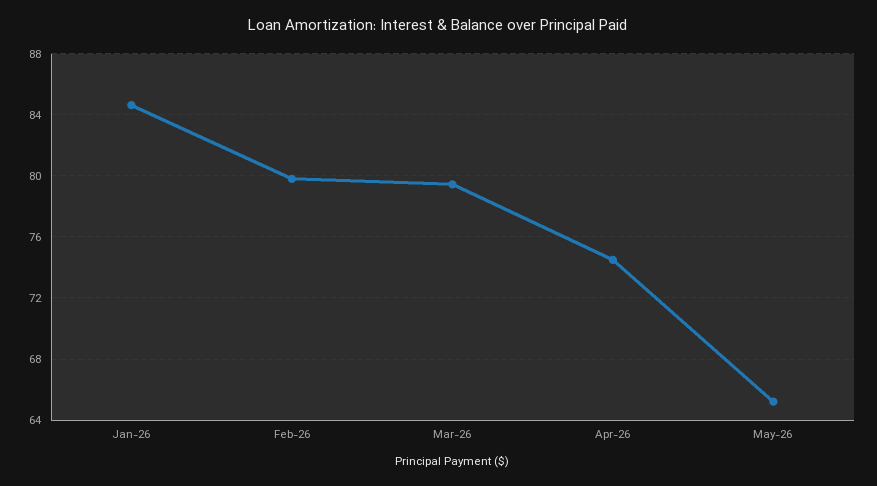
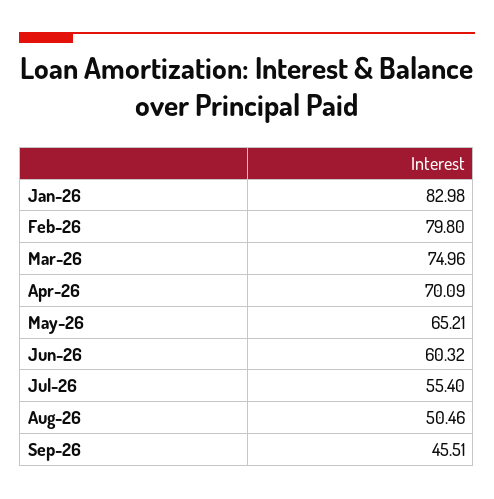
Jan-26: 84.5 -> 82.98
Mar-26: 79.5 -> 74.96
Apr-26: 74.5 -> 70.09
Jun-26: none -> 60.32
Jul-26: none -> 55.4
Aug-26: none -> 50.46
Sep-26: none -> 45.51

